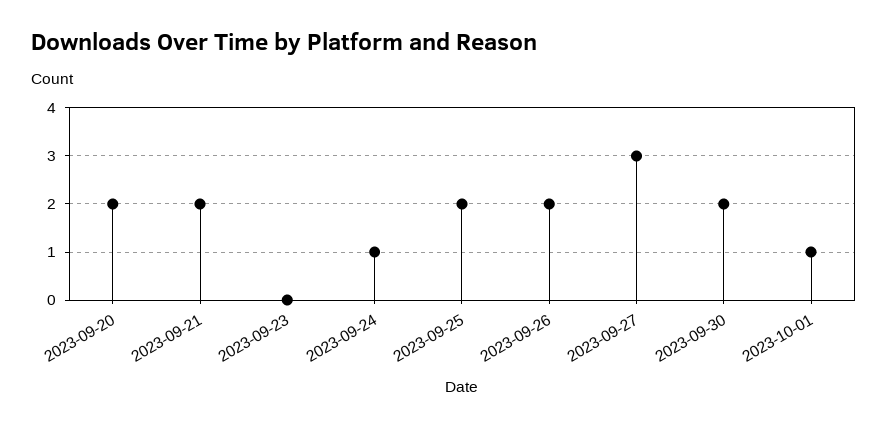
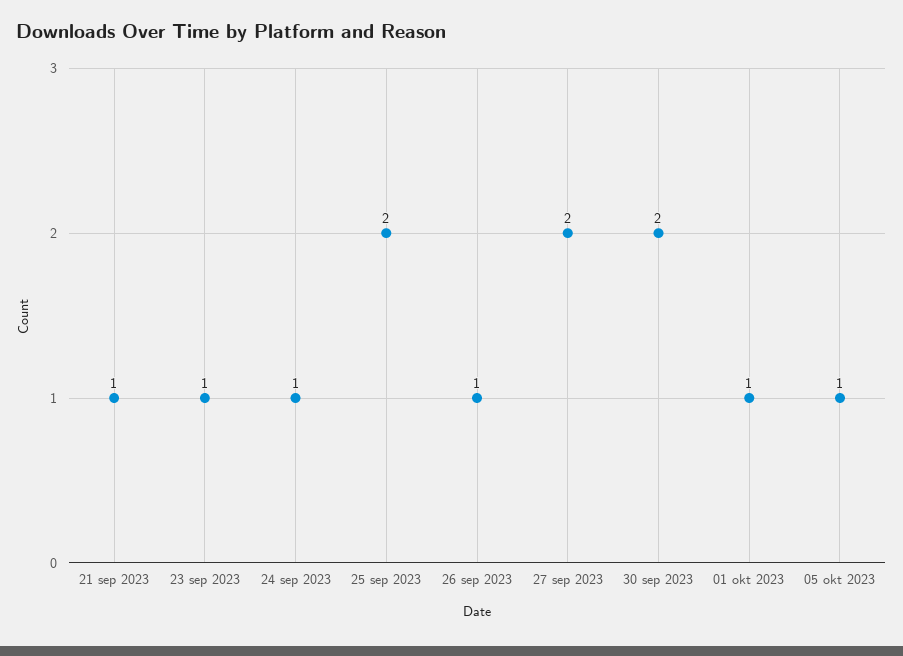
2023-09-20: 2 -> none
2023-09-21: 2 -> 1
2023-09-23: 0 -> 1
2023-09-26: 2 -> 1
2023-09-27: 3 -> 2
05 okt 2023: none -> 1

